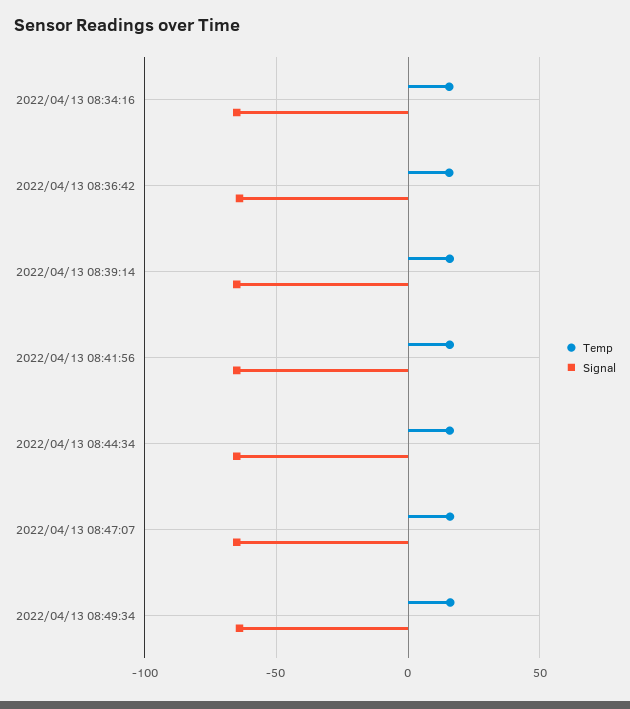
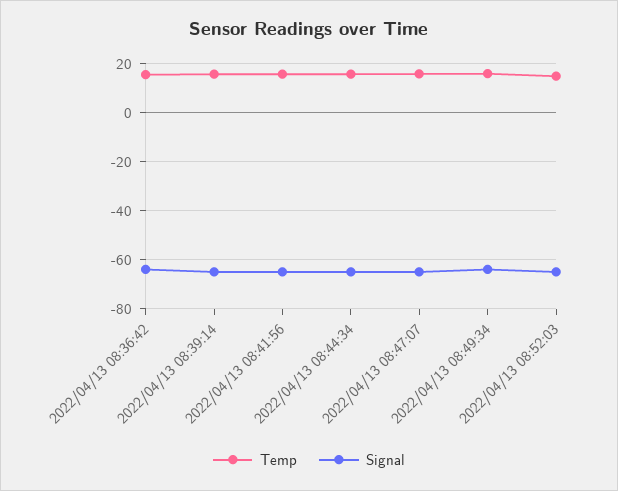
Temp, 2022/04/13 08:34:16: 15 -> none
Signal, 2022/04/13 08:34:16: -65 -> none
Temp, 2022/04/13 08:52:03: none -> 15
Signal, 2022/04/13 08:52:03: none -> -65

